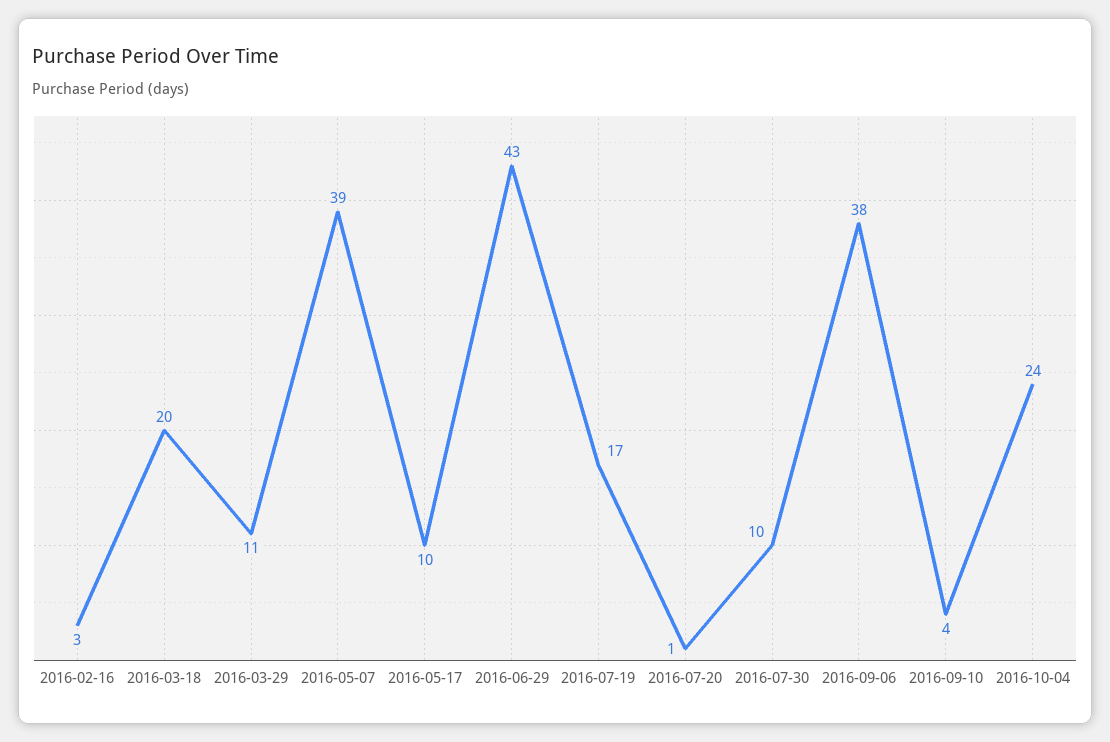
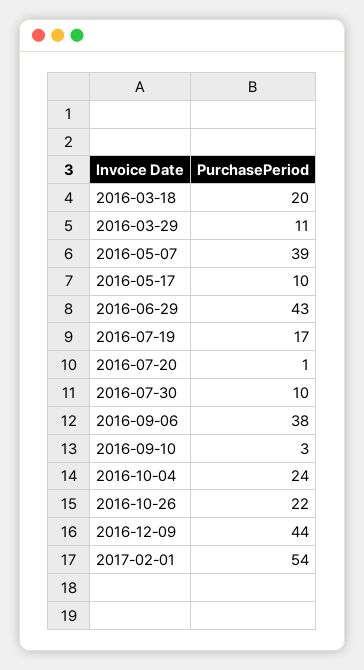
2016-02-16: 3 -> none
2016-09-10: 4 -> 3
2016-10-26: none -> 22
2016-12-09: none -> 44
2017-02-01: none -> 54

